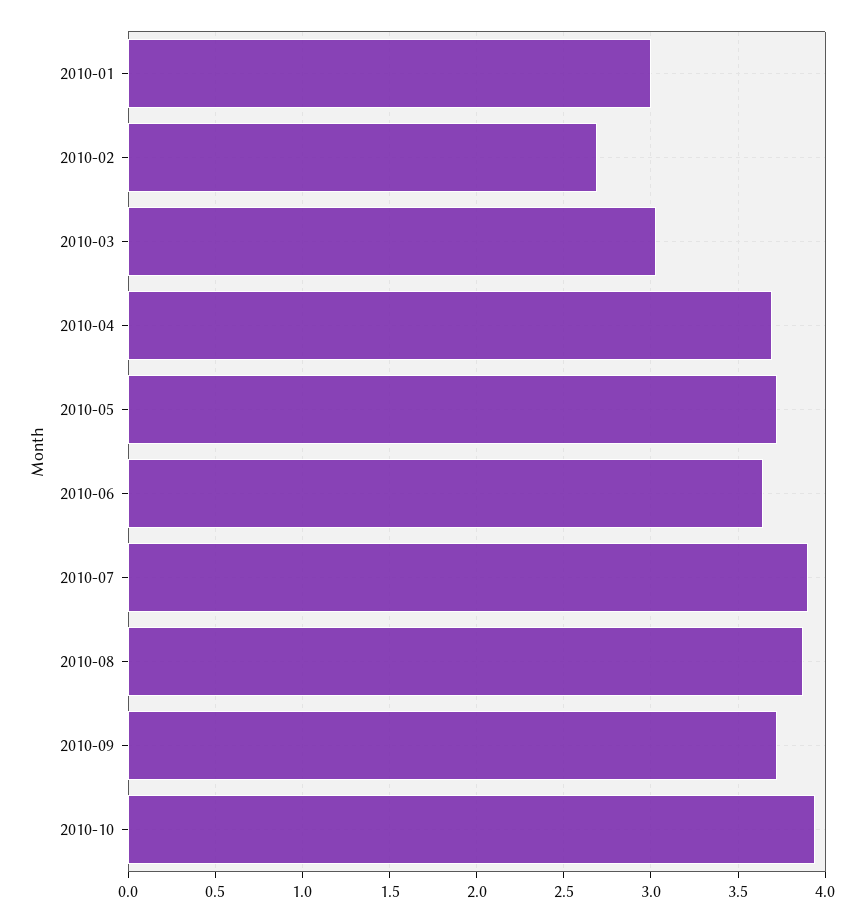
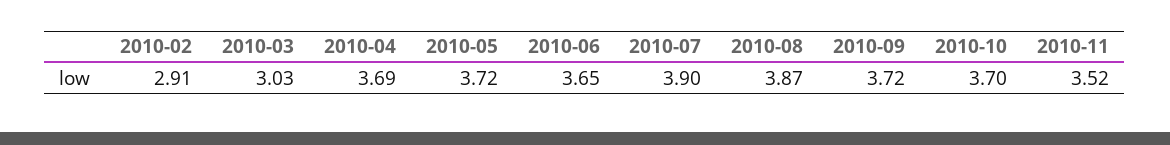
2010-01: 3 -> none
2010-02: 2.7 -> 2.91
2010-10: 3.95 -> 3.7
2010-11: none -> 3.52

